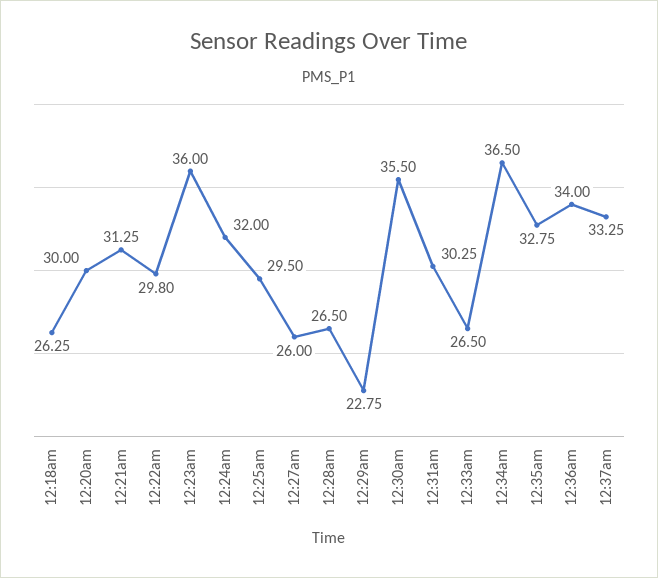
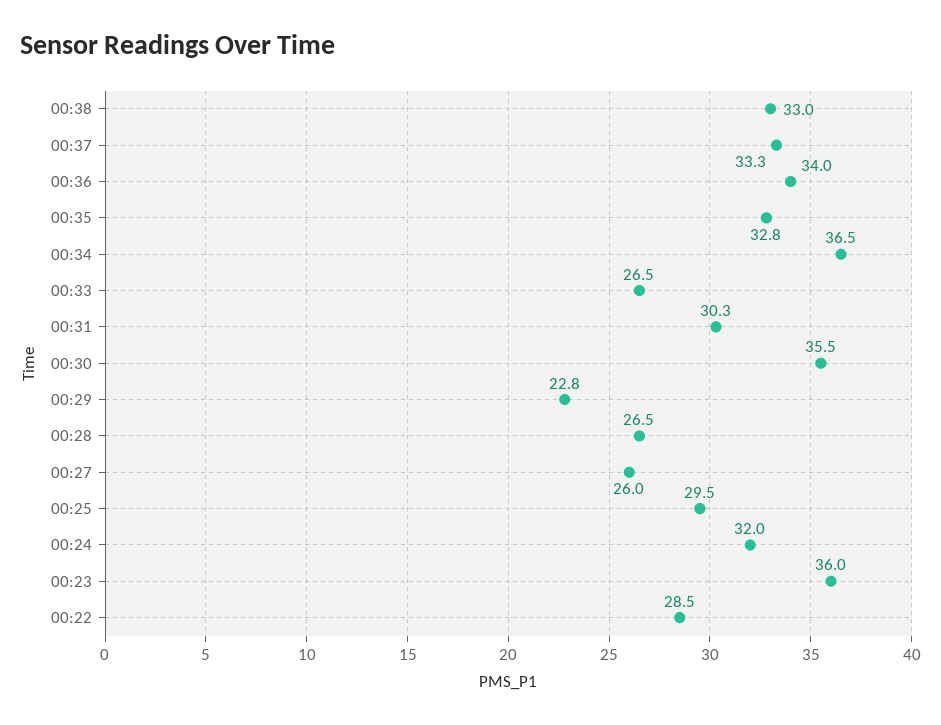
12:18am: 26.25 -> none
12:20am: 30 -> none
12:21am: 31.25 -> none
12:22am: 29.8 -> 28.5
00:38: none -> 33

